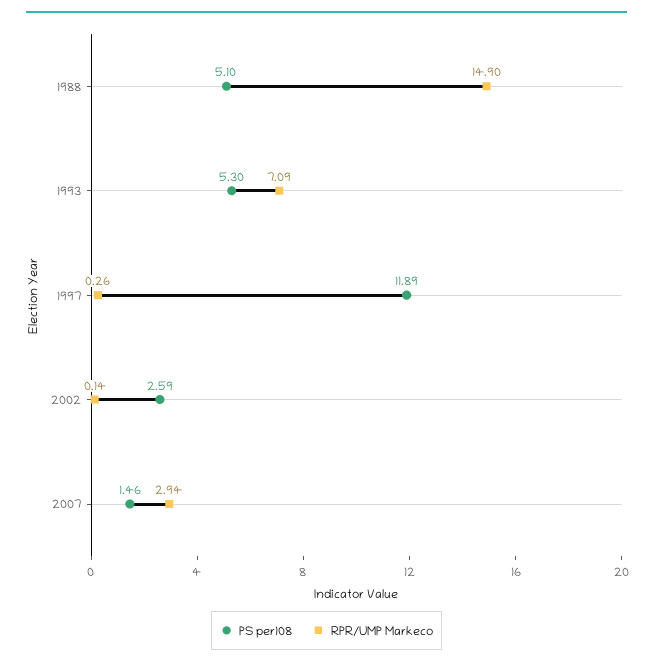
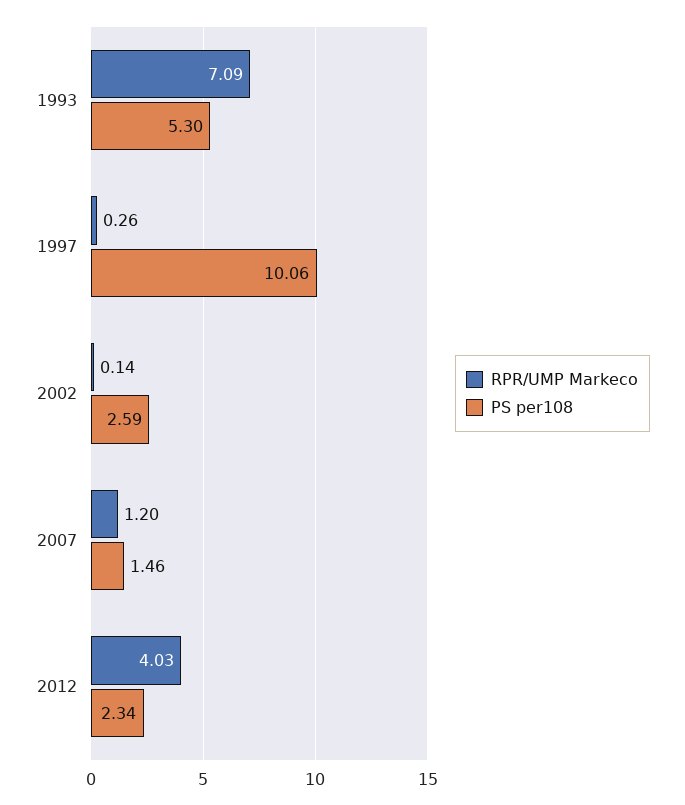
PS per108, 1988: 5.1 -> none
RPR/UMP Markeco, 1988: 14.9 -> none
PS per108, 1997: 11.89 -> 10.06
RPR/UMP Markeco, 2007: 2.94 -> 1.2
RPR/UMP Markeco, 2012: none -> 4.03
PS per108, 2012: none -> 2.34

